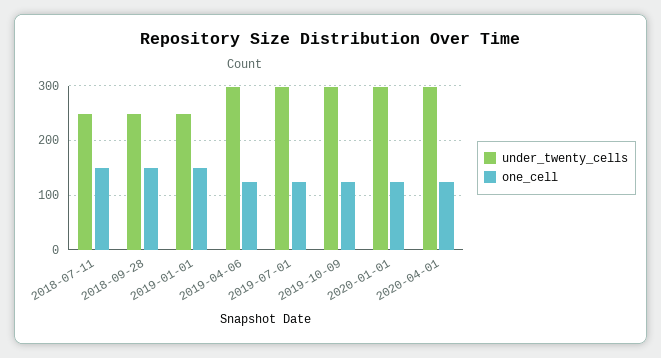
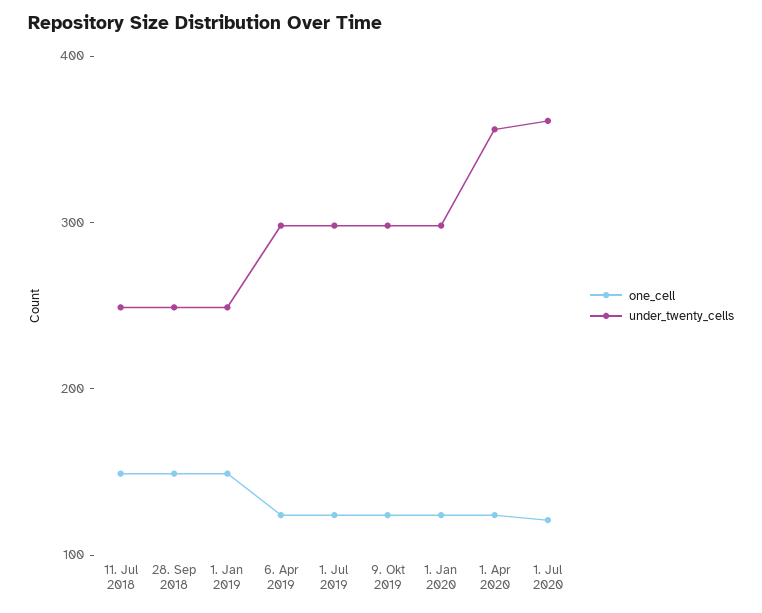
under_twenty_cells, 2020-04-01: 300 -> 360
one_cell, 1. Jul 2020: none -> 120
under_twenty_cells, 1. Jul 2020: none -> 360

